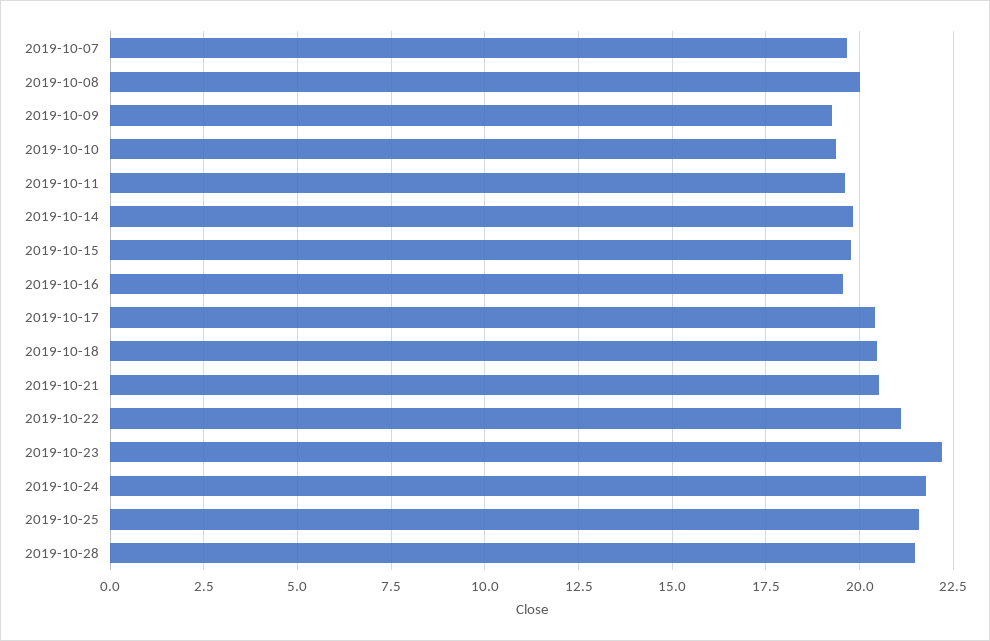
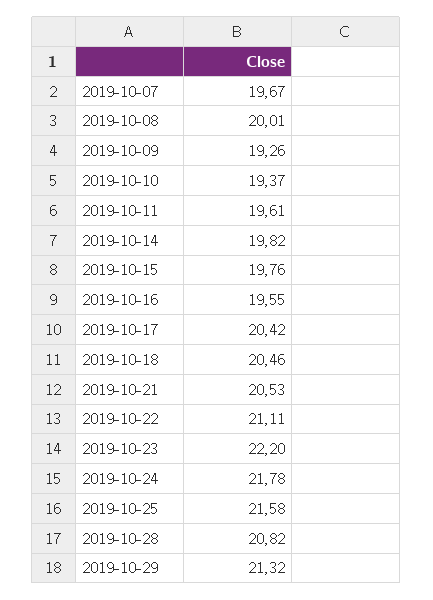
2019-10-28: 21.5 -> 20.82
2019-10-29: none -> 21.32

